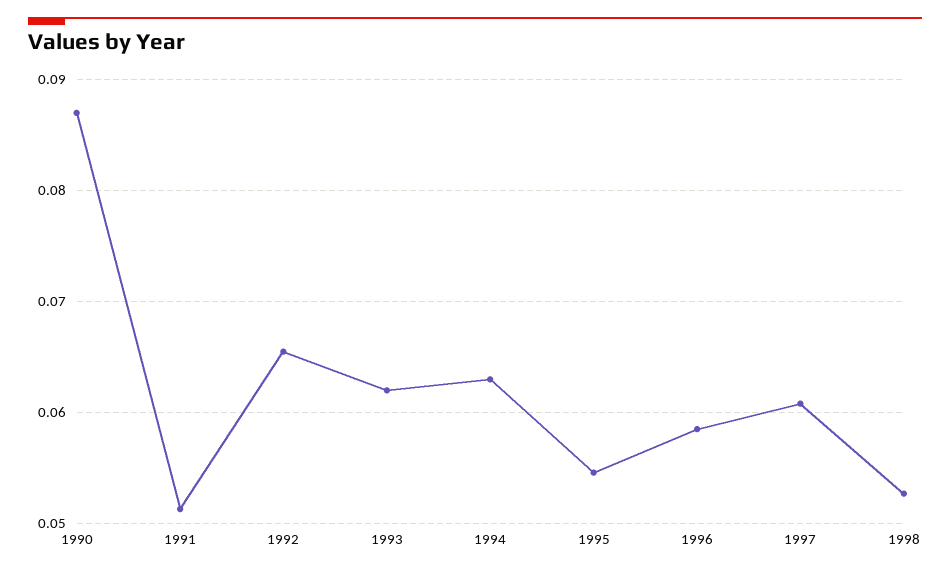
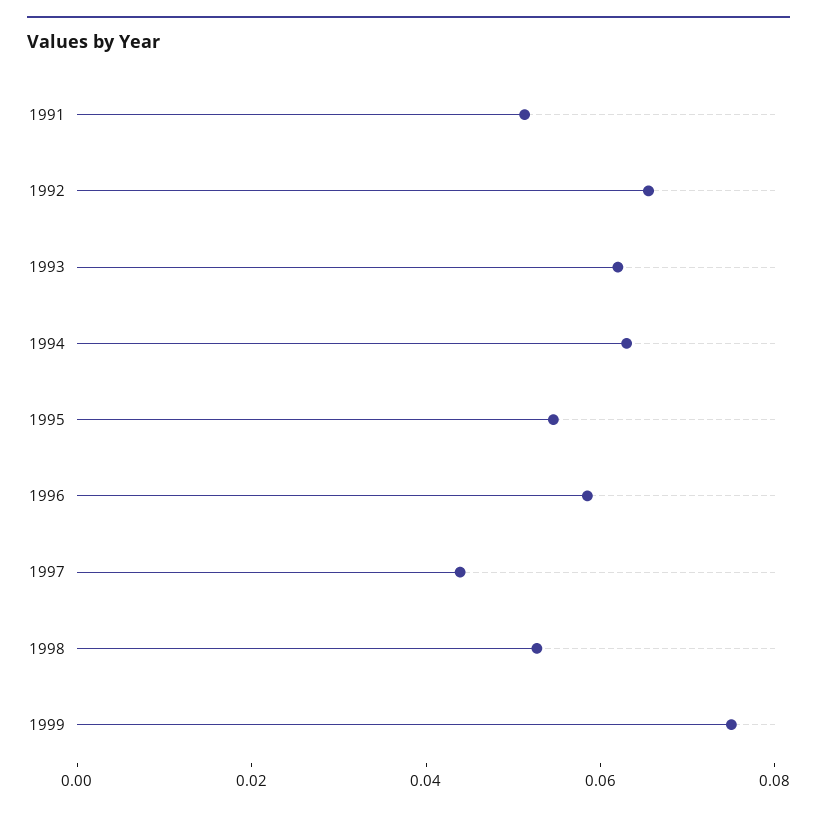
1990: 0.087 -> none
1997: 0.061 -> 0.045
1999: none -> 0.075

